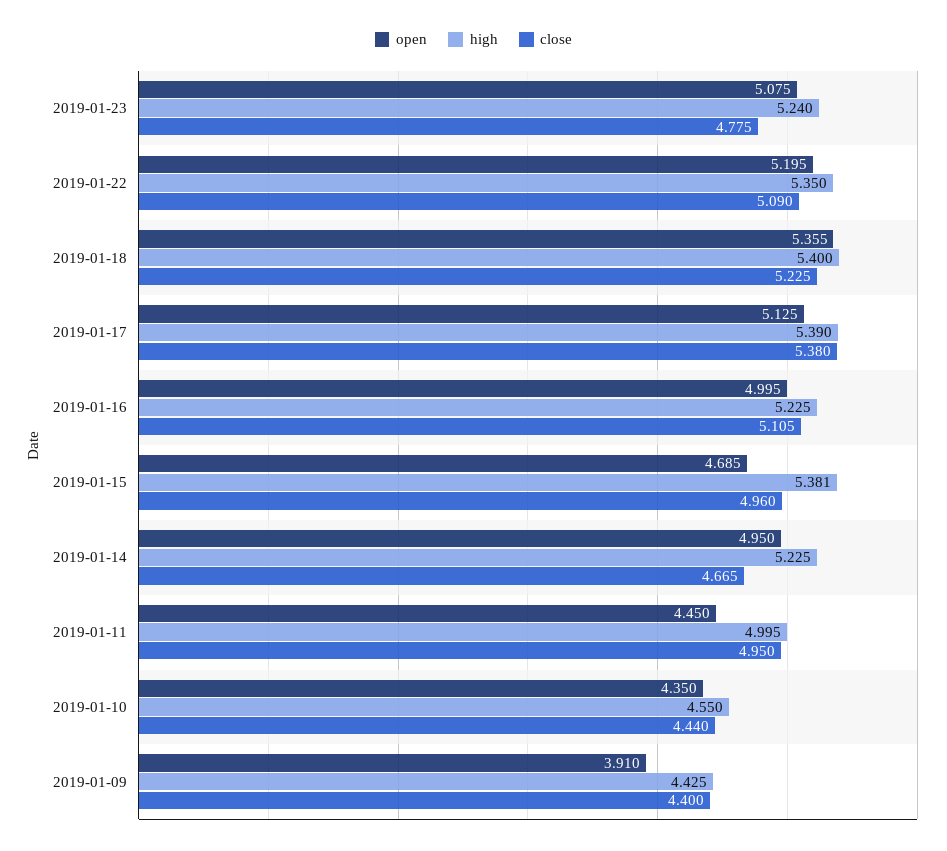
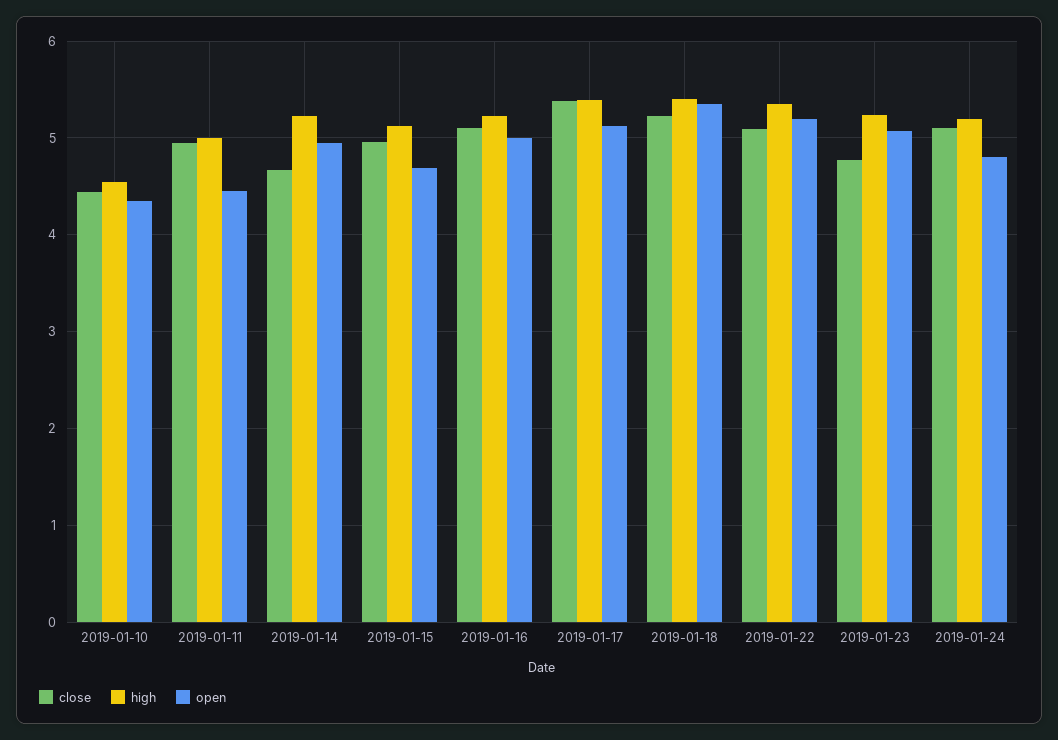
high, 2019-01-15: 5.381 -> 5.1
open, 2019-01-09: 3.91 -> none
high, 2019-01-09: 4.425 -> none
close, 2019-01-09: 4.4 -> none
close, 2019-01-24: none -> 5.1
high, 2019-01-24: none -> 5.2
open, 2019-01-24: none -> 4.8

